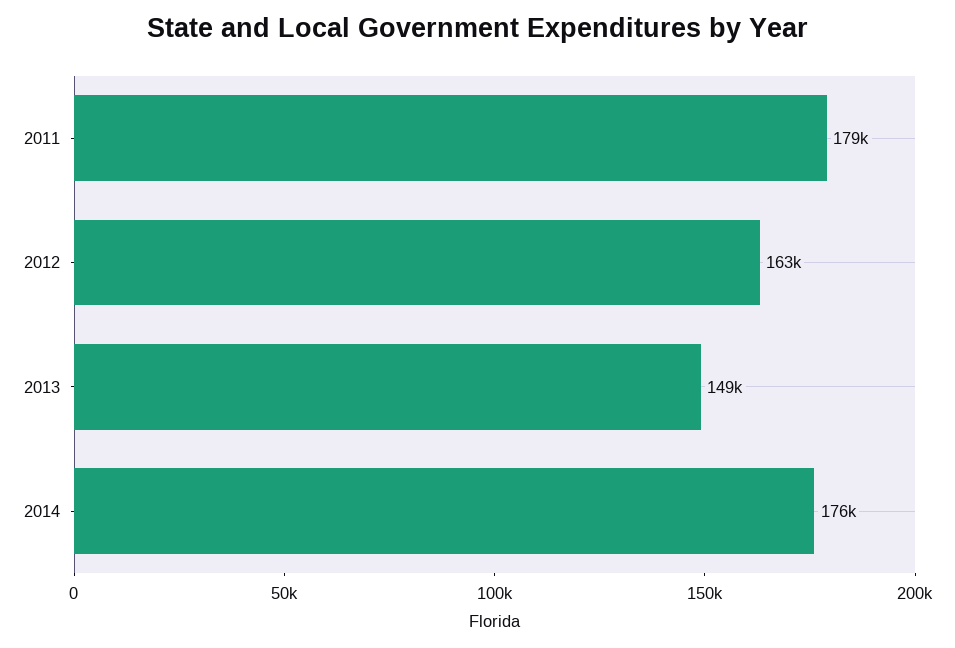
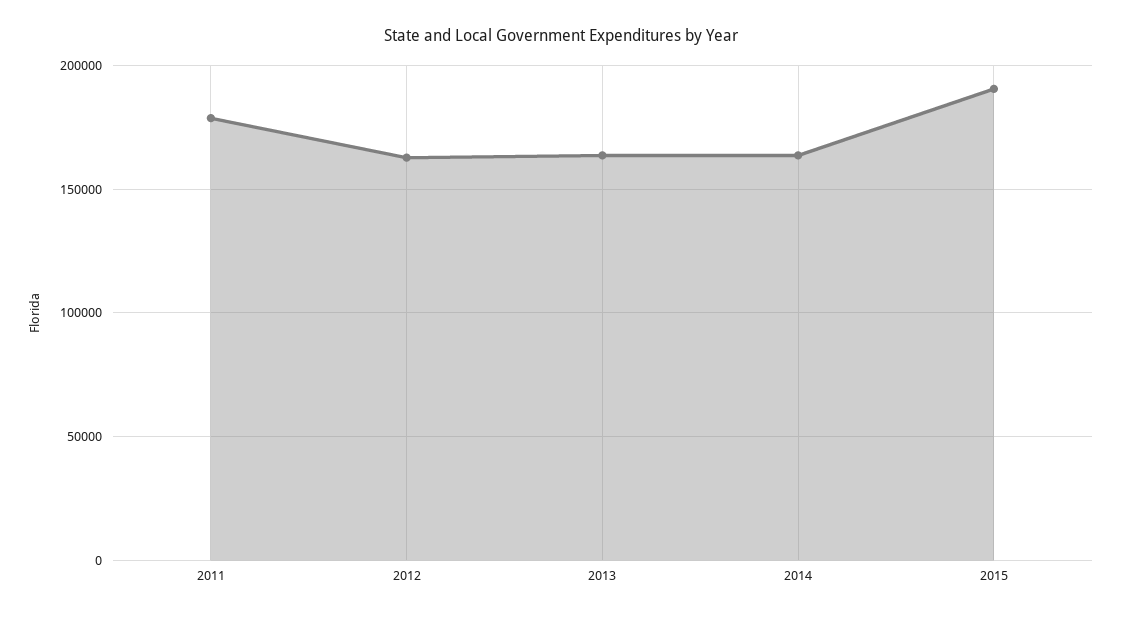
2013: 149000 -> 165000
2014: 176000 -> 165000
2015: none -> 190000

